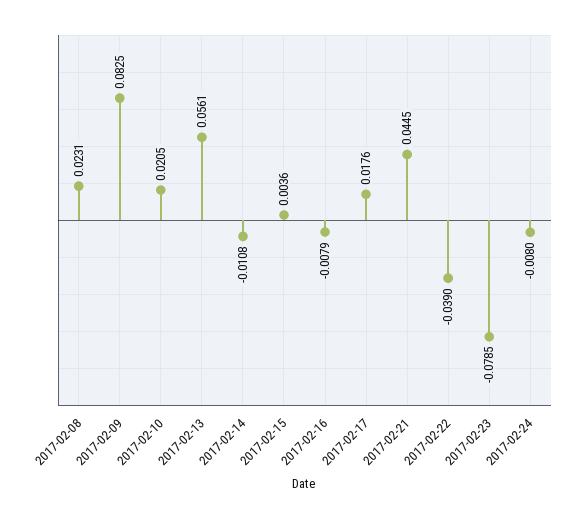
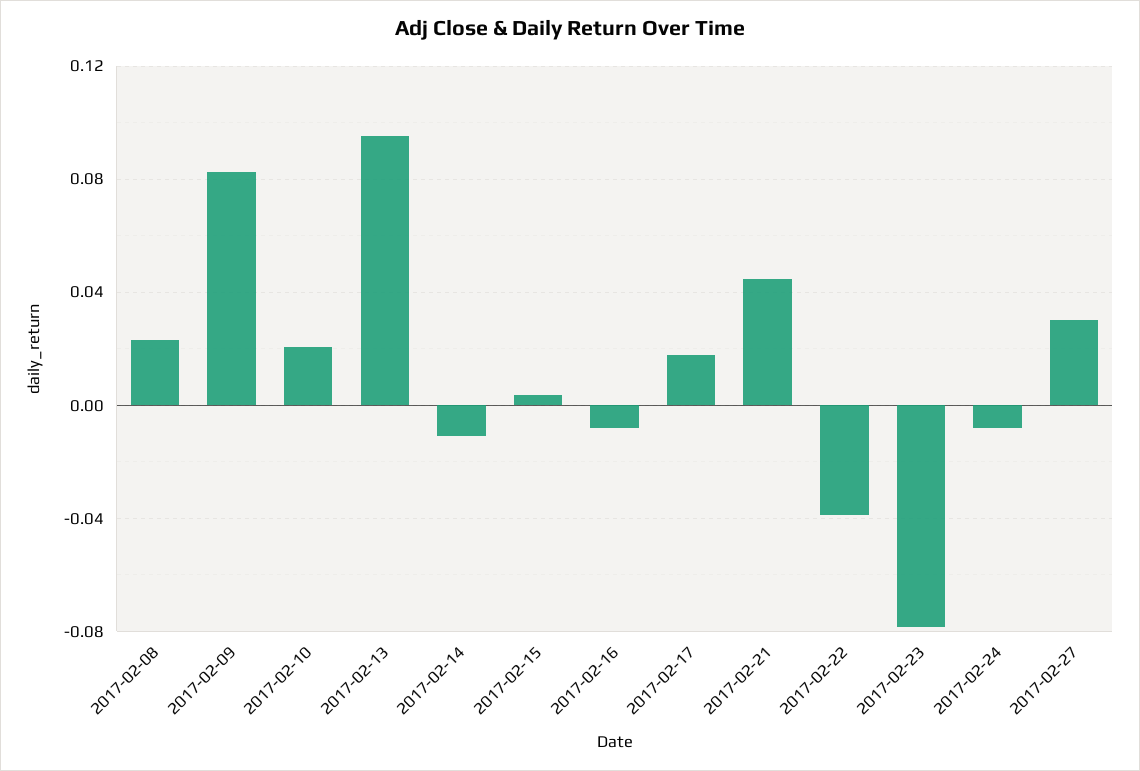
2017-02-13: 0.0561 -> 0.095
2017-02-27: none -> 0.03

